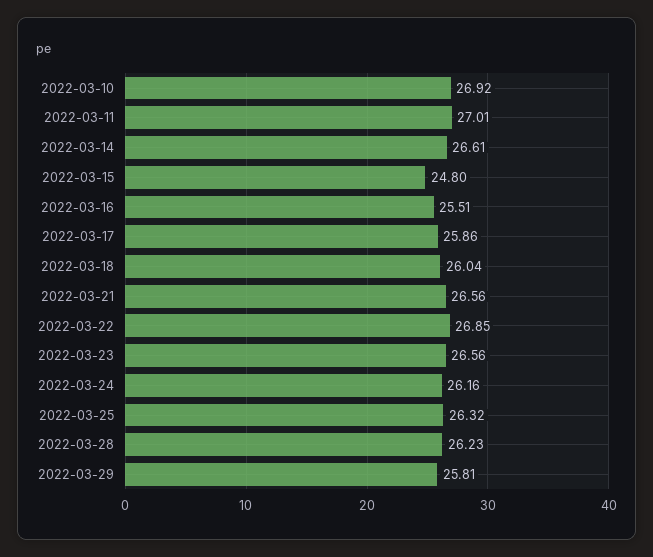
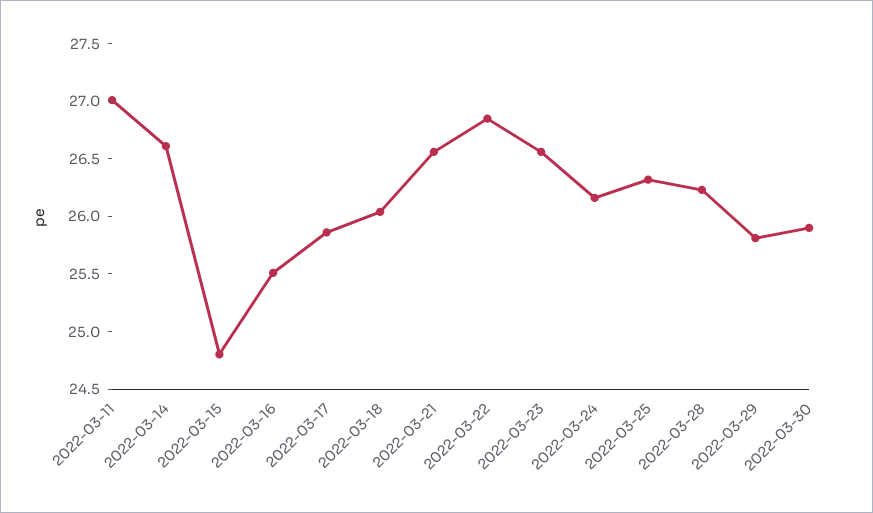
2022-03-10: 26.92 -> none
2022-03-30: none -> 25.9

